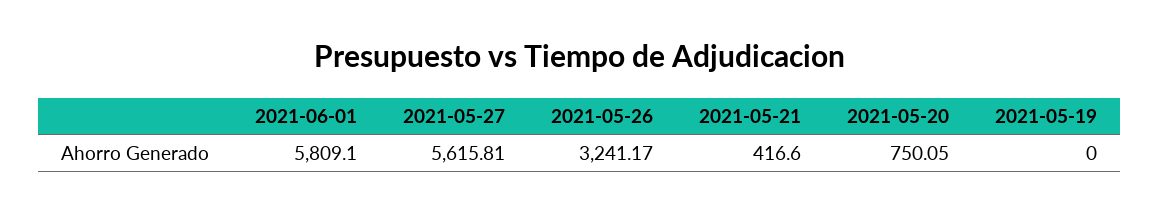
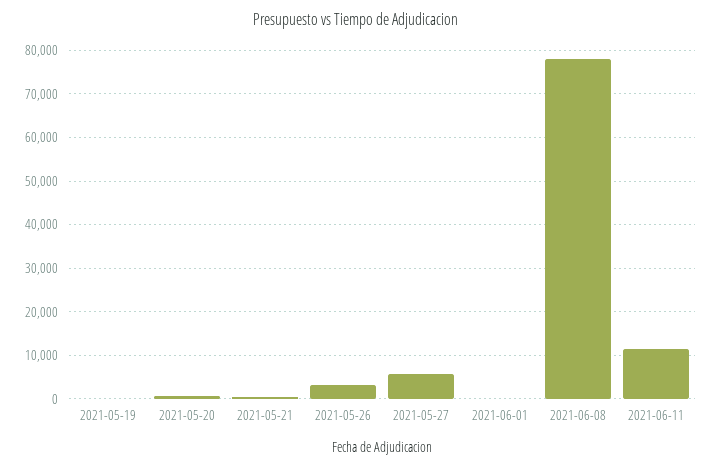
2021-06-01: 5809.1 -> 0
2021-06-08: none -> 78000
2021-06-11: none -> 12000

